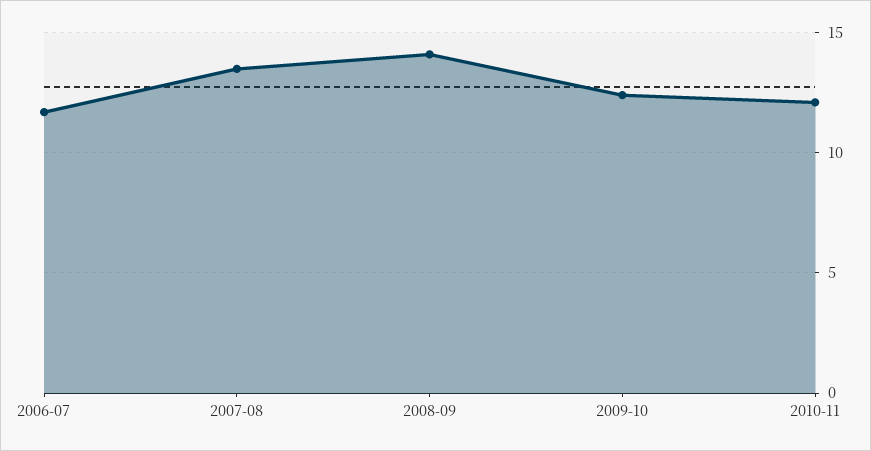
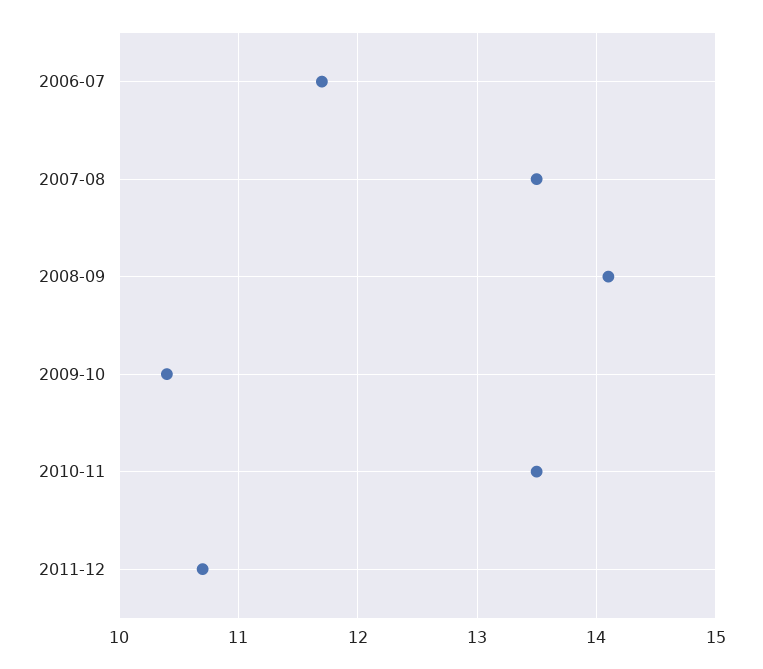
2009-10: 12.5 -> 10.4
2010-11: 12 -> 13.5
2011-12: none -> 10.7

